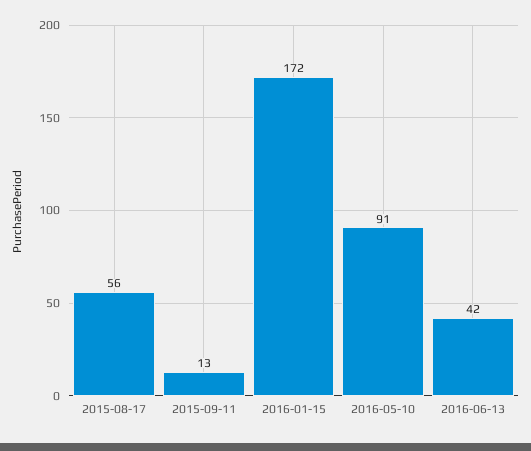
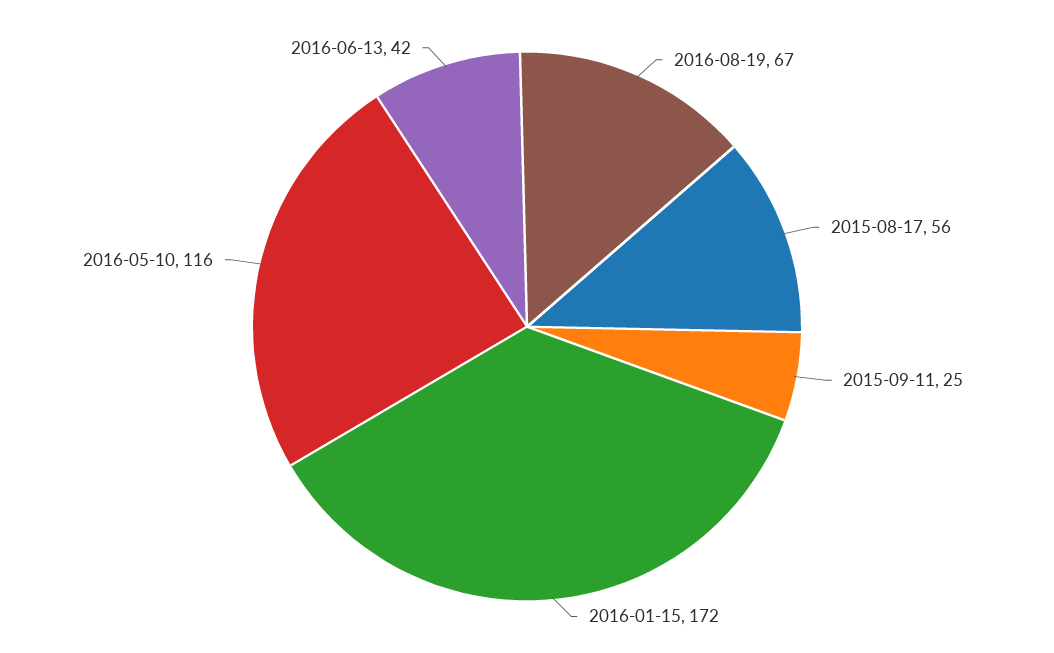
2015-09-11: 13 -> 25
2016-05-10: 91 -> 116
2016-08-19: none -> 67

